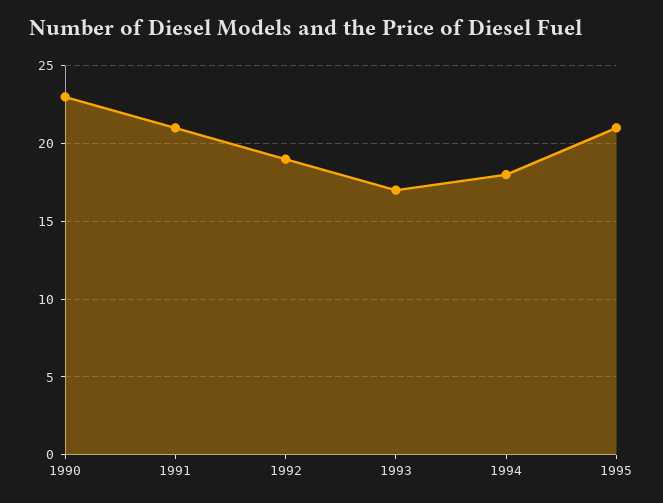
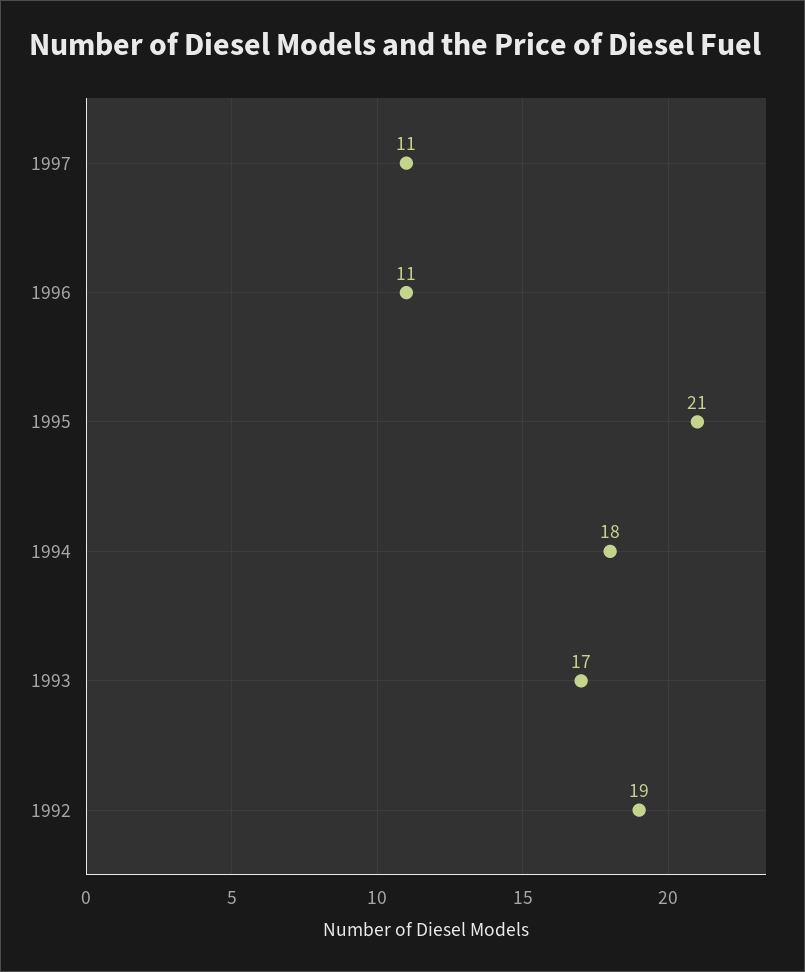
1990: 23 -> none
1991: 21 -> none
1997: none -> 11
1996: none -> 11

